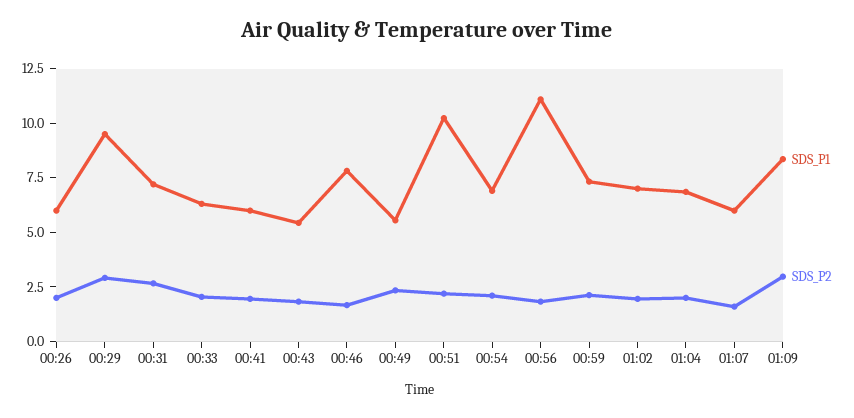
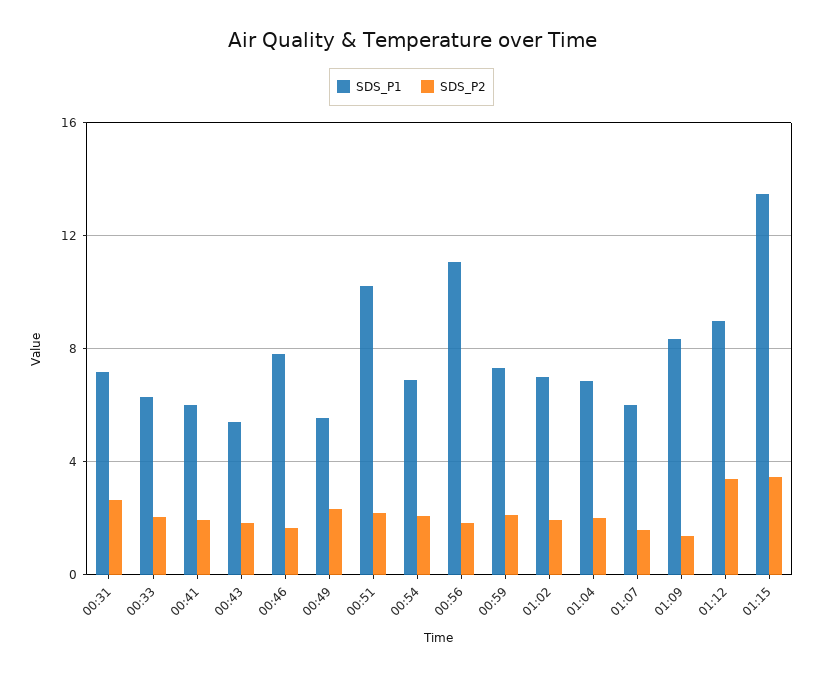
SDS_P1, 00:26: 6 -> none
SDS_P2, 00:26: 2 -> none
SDS_P1, 00:29: 9.5 -> none
SDS_P2, 00:29: 3 -> none
SDS_P2, 01:09: 3 -> 1.5
SDS_P1, 01:12: none -> 9
SDS_P2, 01:12: none -> 3.5
SDS_P1, 01:15: none -> 13.5
SDS_P2, 01:15: none -> 3.5

